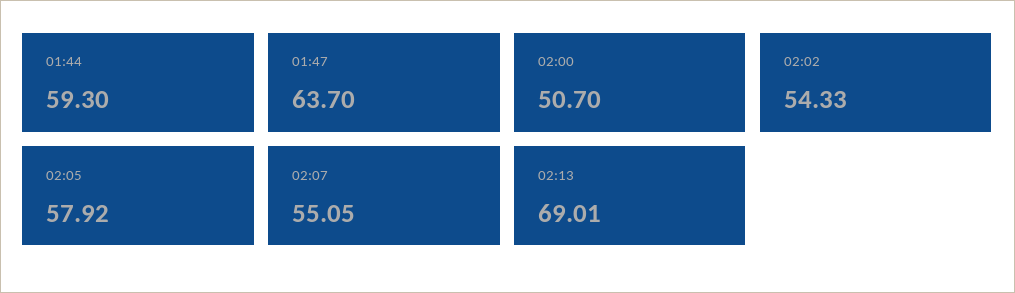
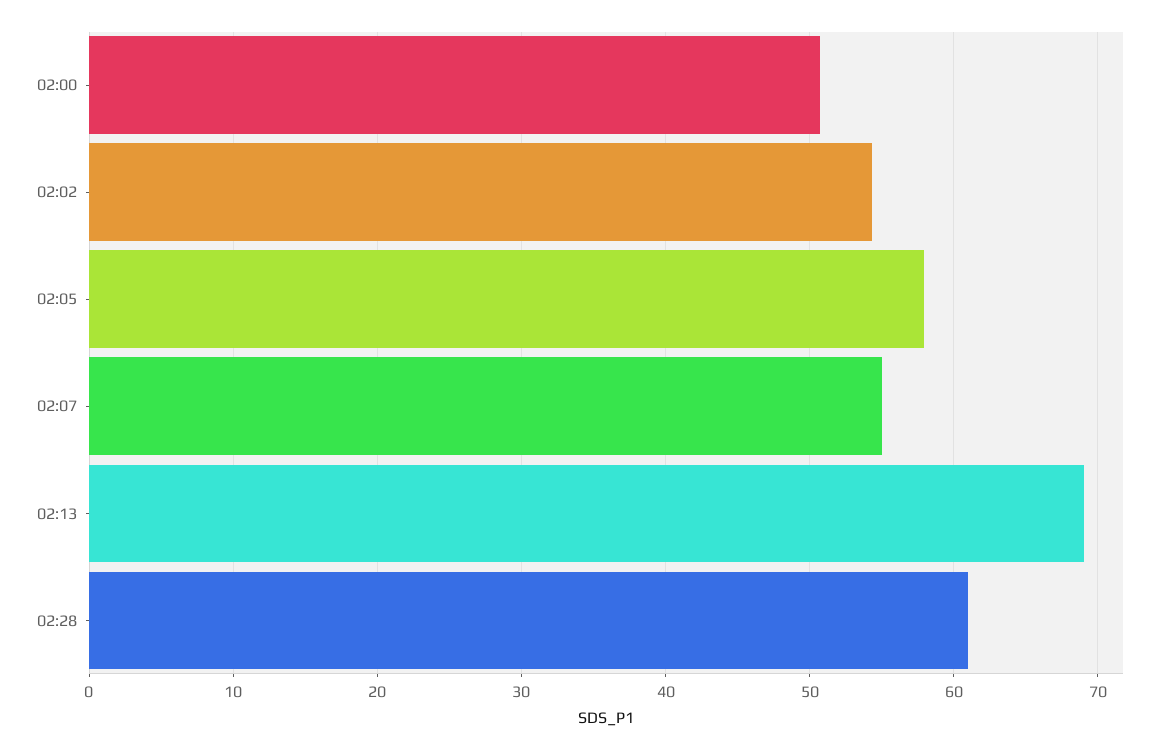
01:44: 59.3 -> none
01:47: 63.7 -> none
02:28: none -> 61

